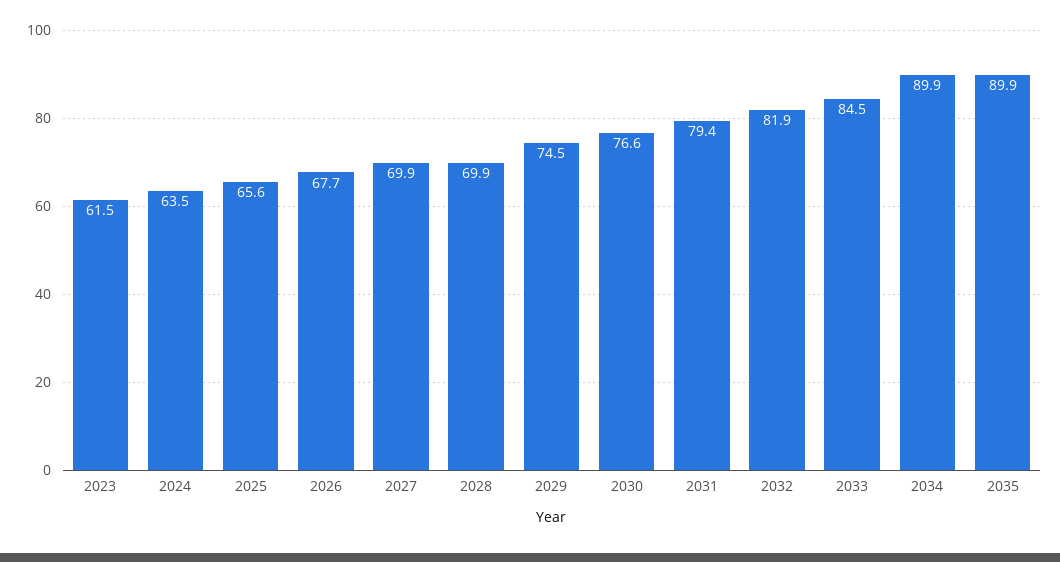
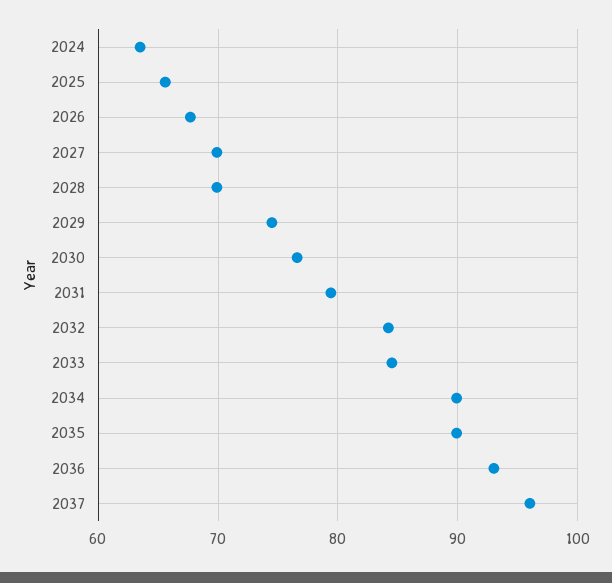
2023: 61.5 -> none
2032: 81.9 -> 84
2036: none -> 93
2037: none -> 96

